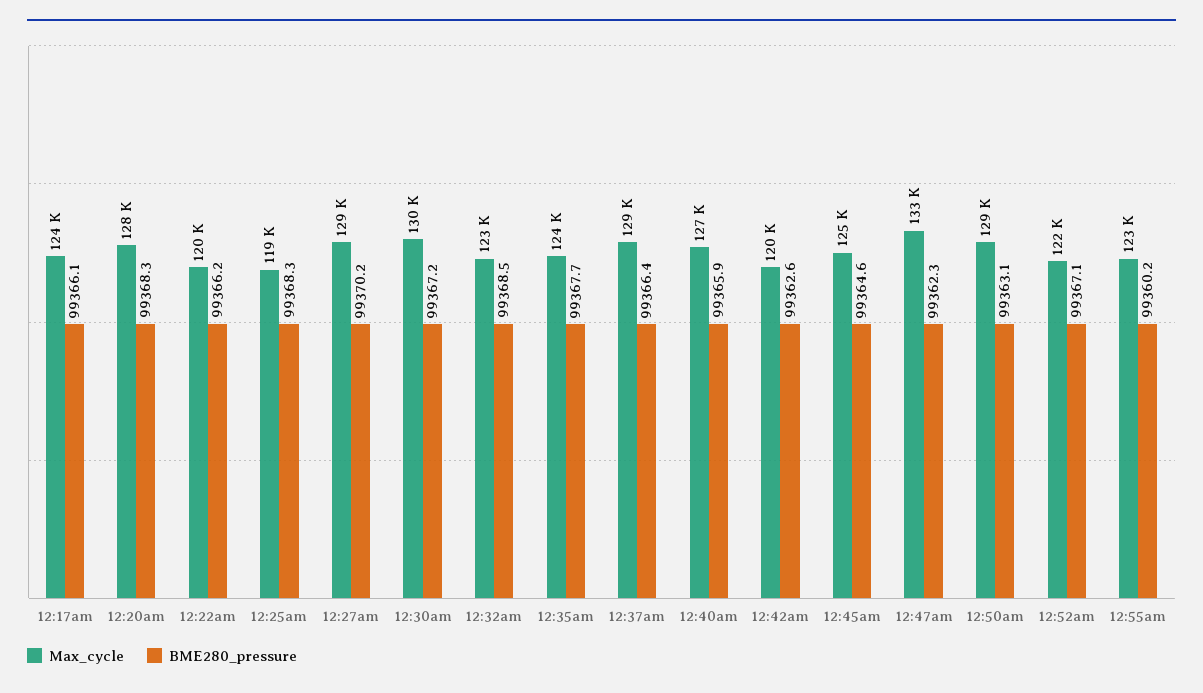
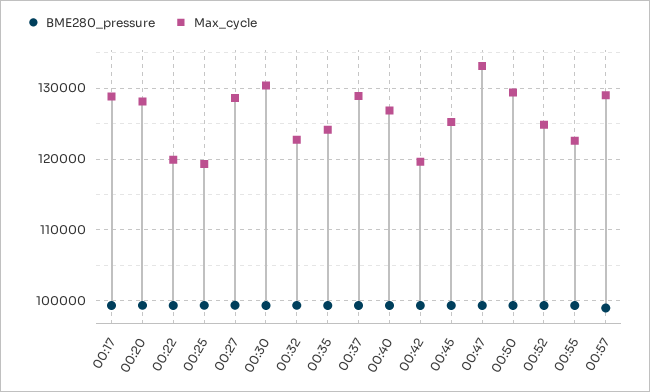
Max_cycle, 12:17am: 124000 -> 129000
Max_cycle, 12:52am: 122000 -> 125000
BME280_pressure, 00:57: none -> 99000
Max_cycle, 00:57: none -> 129000

